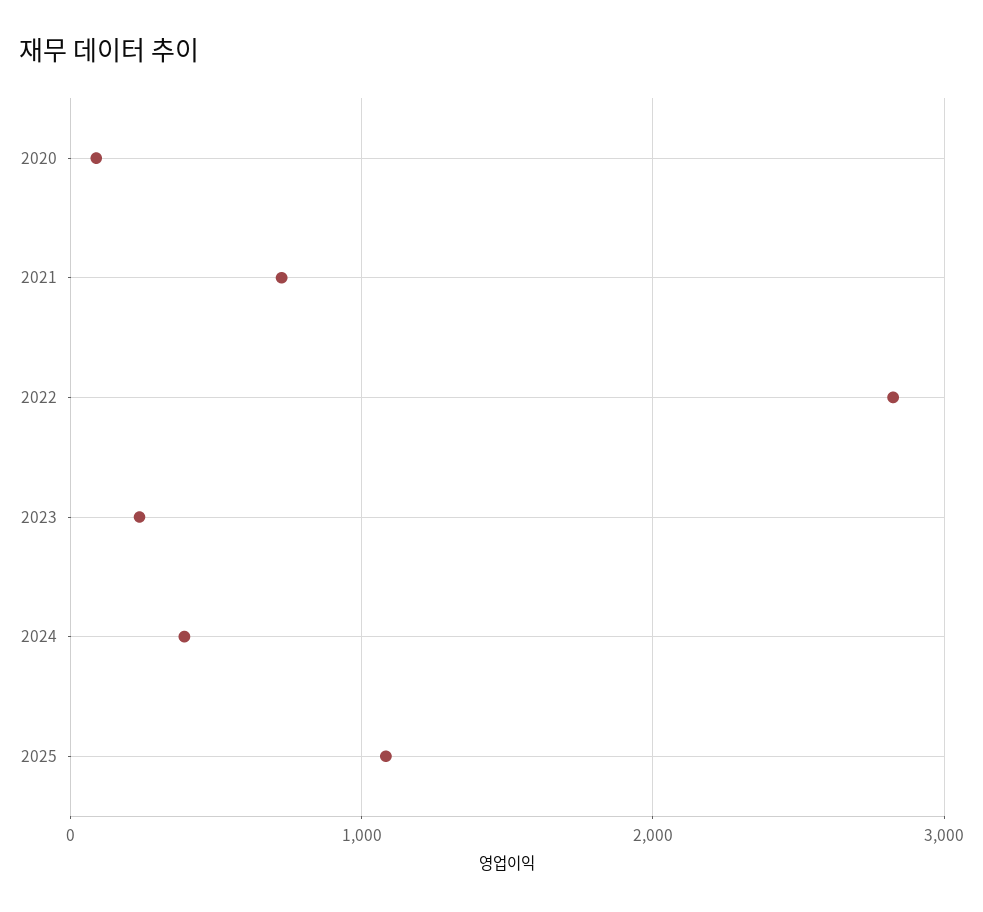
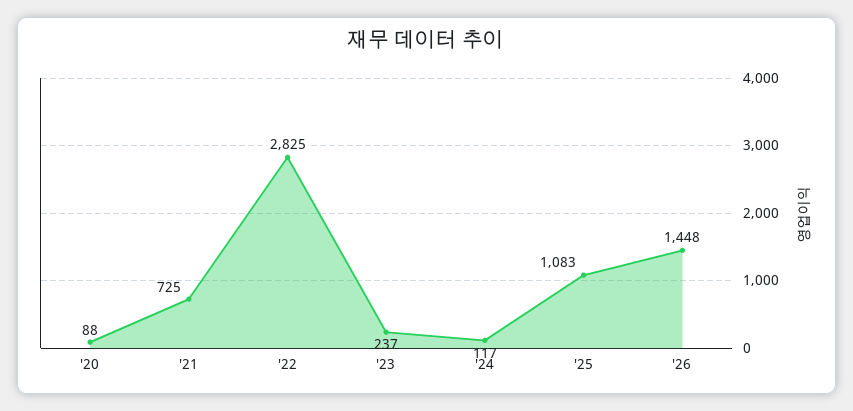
2024: 400 -> 117
'26: none -> 1448

